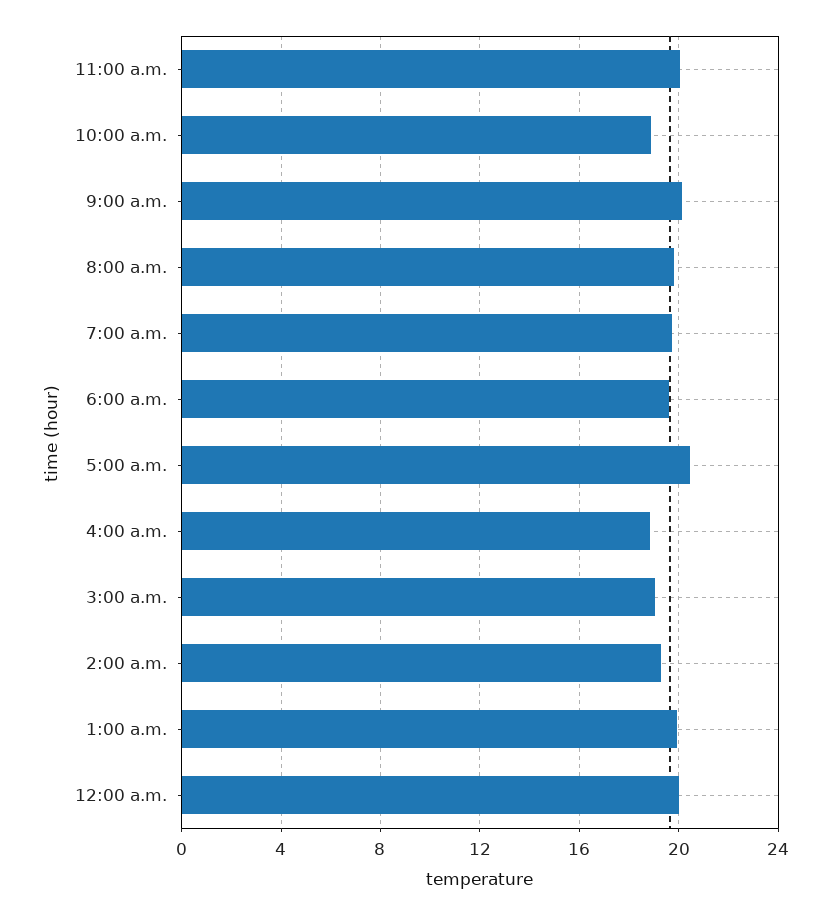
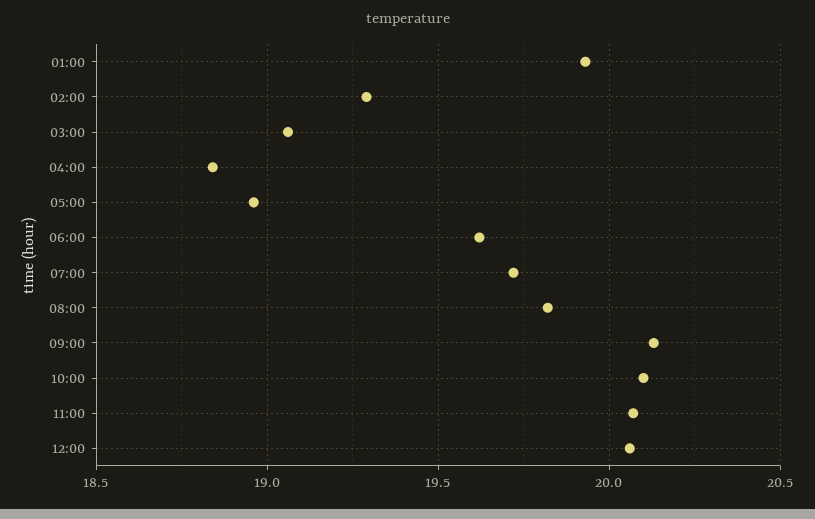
10:00 a.m.: 19 -> 20.1
5:00 a.m.: 20.5 -> 18.95
12:00 a.m.: 20 -> none
12:00: none -> 20.05

